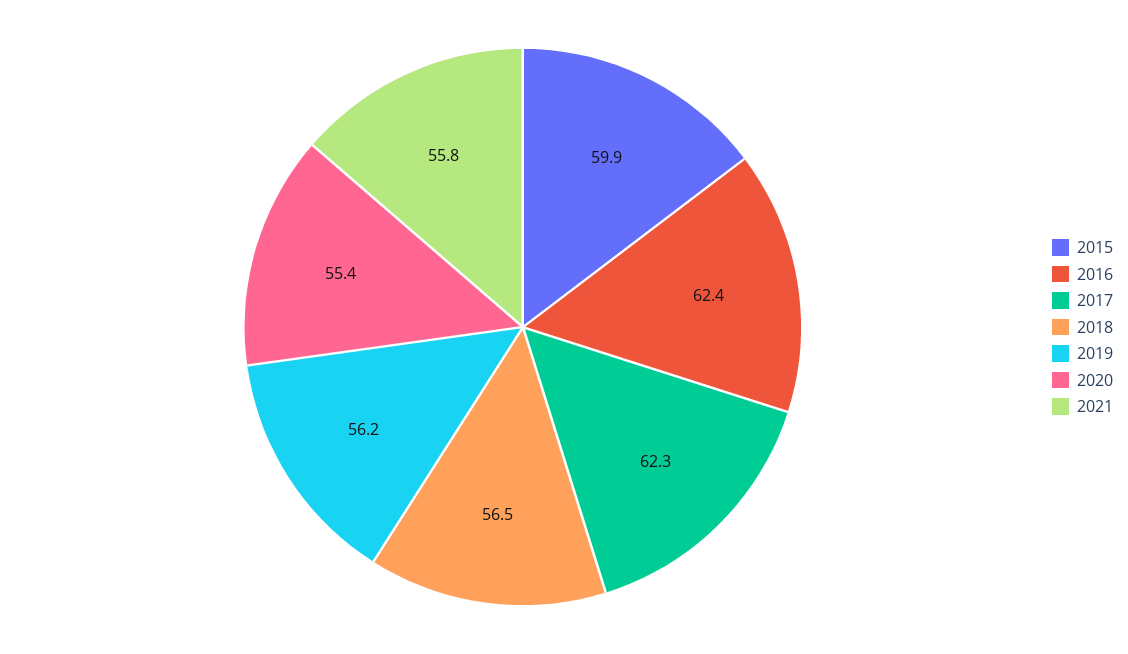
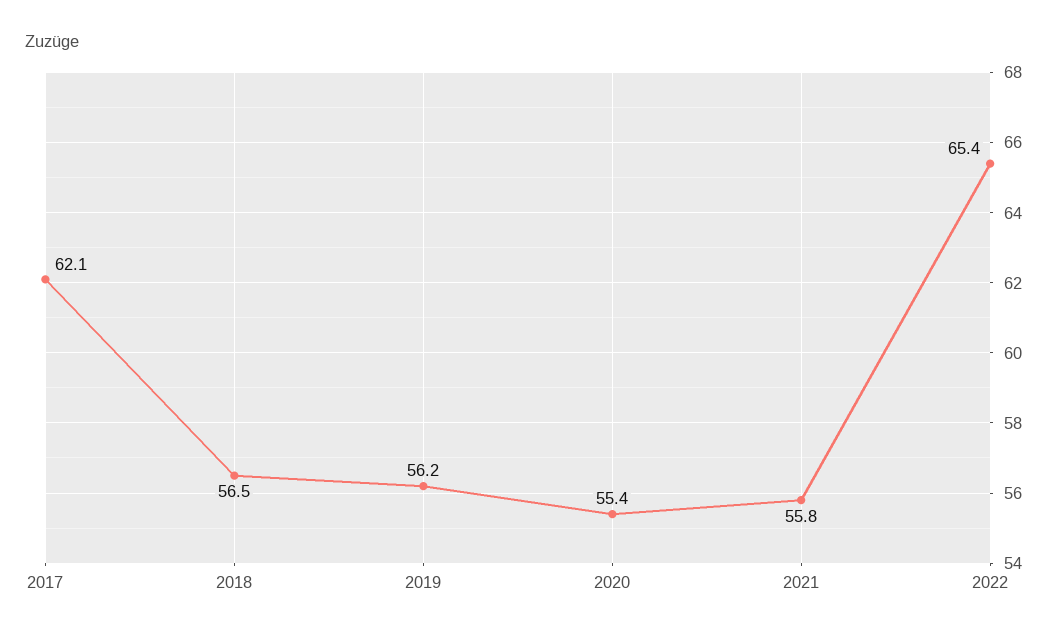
2015: 59.9 -> none
2016: 62.4 -> none
2017: 62.3 -> 62.1
2022: none -> 65.4

